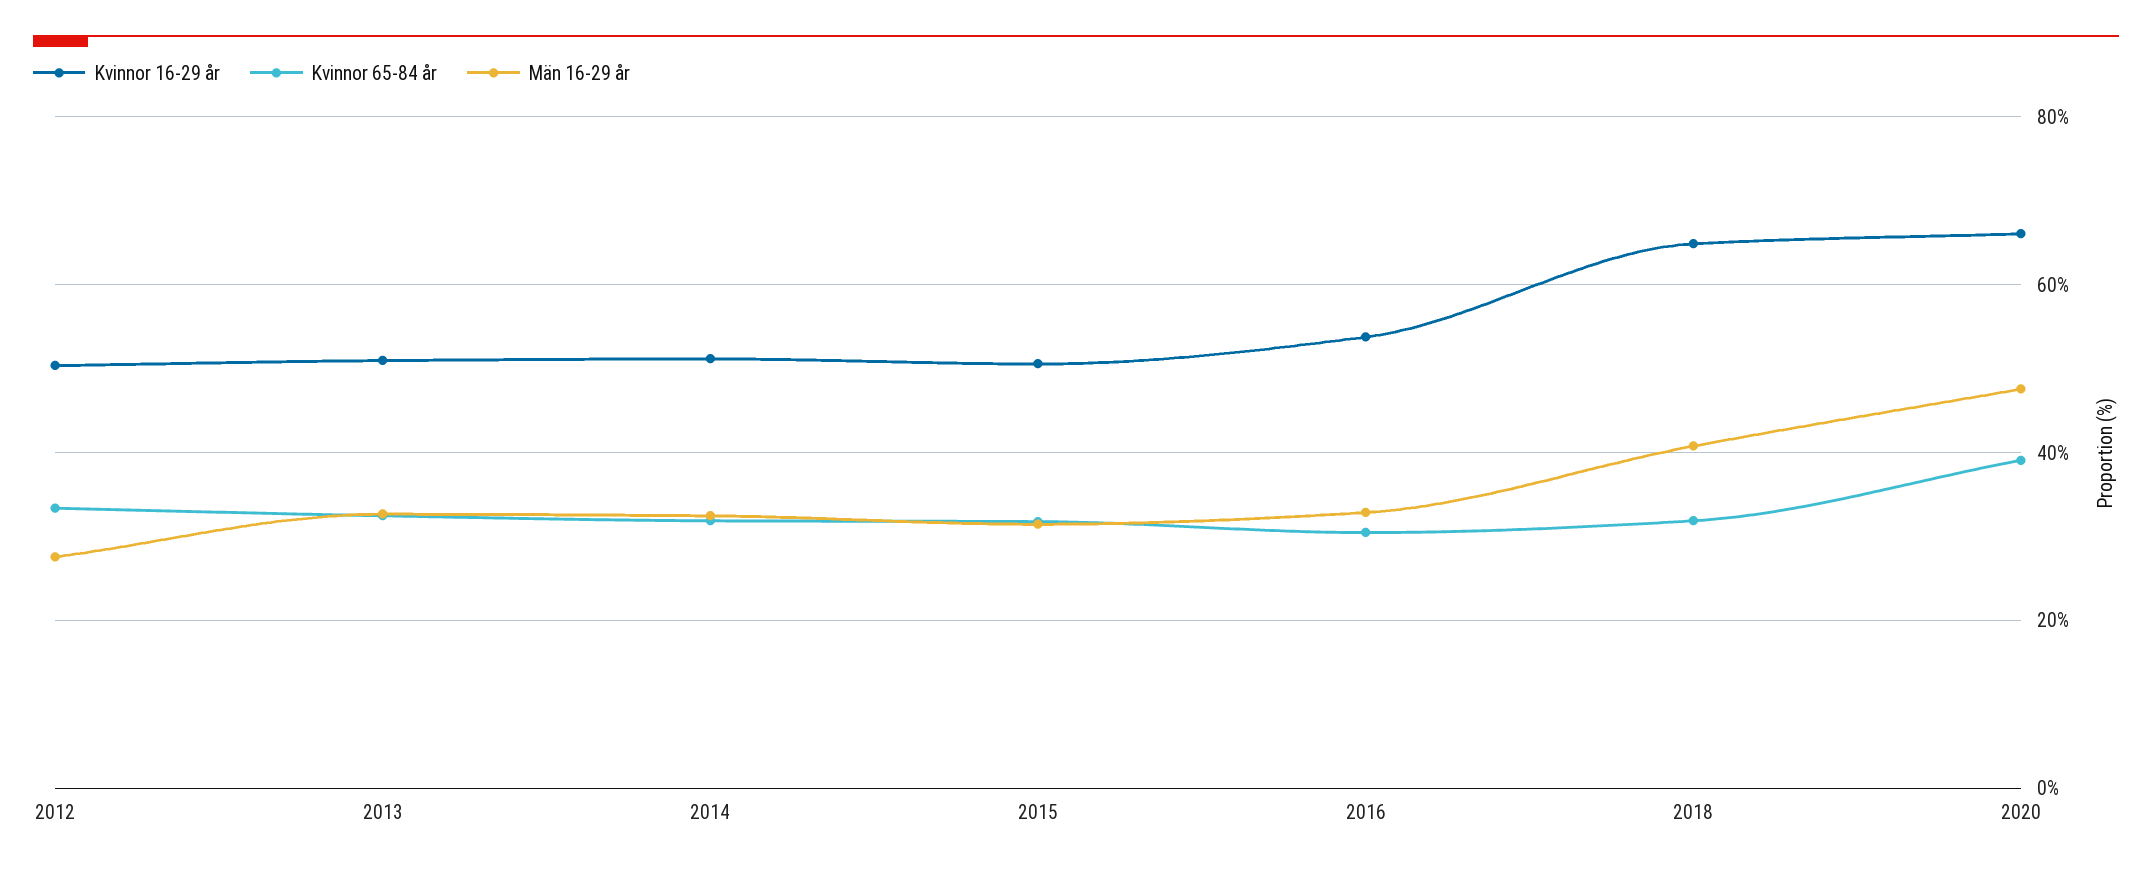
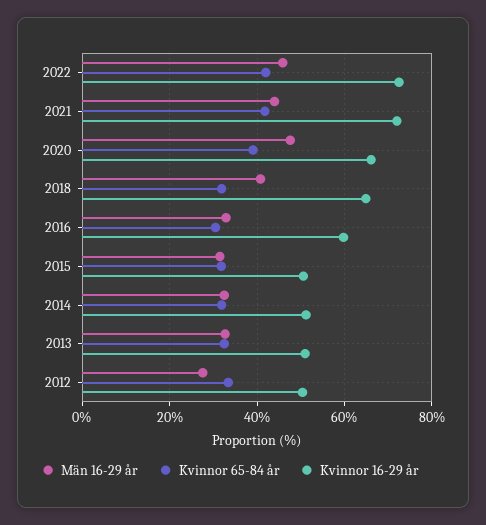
Kvinnor 16-29 år, 2016: 54 -> 60
Män 16-29 år, 2022: none -> 46
Kvinnor 65-84 år, 2022: none -> 42
Kvinnor 16-29 år, 2022: none -> 72
Män 16-29 år, 2021: none -> 44
Kvinnor 65-84 år, 2021: none -> 42
Kvinnor 16-29 år, 2021: none -> 72

